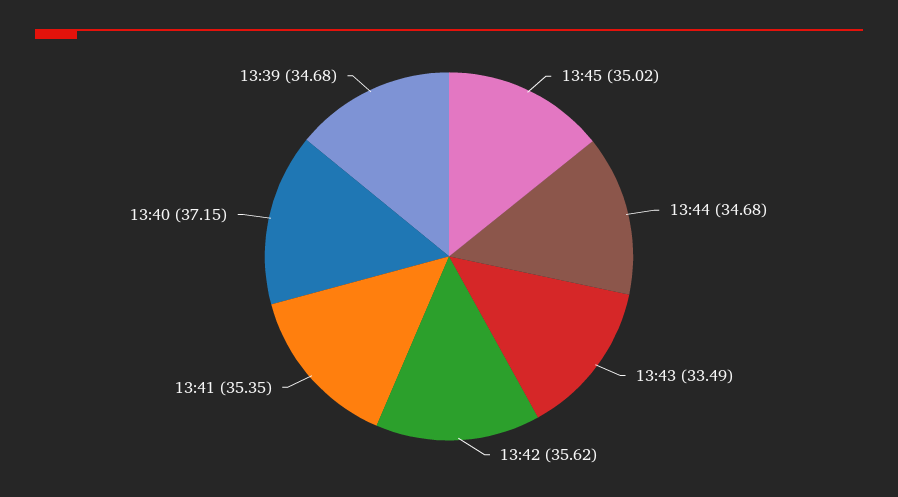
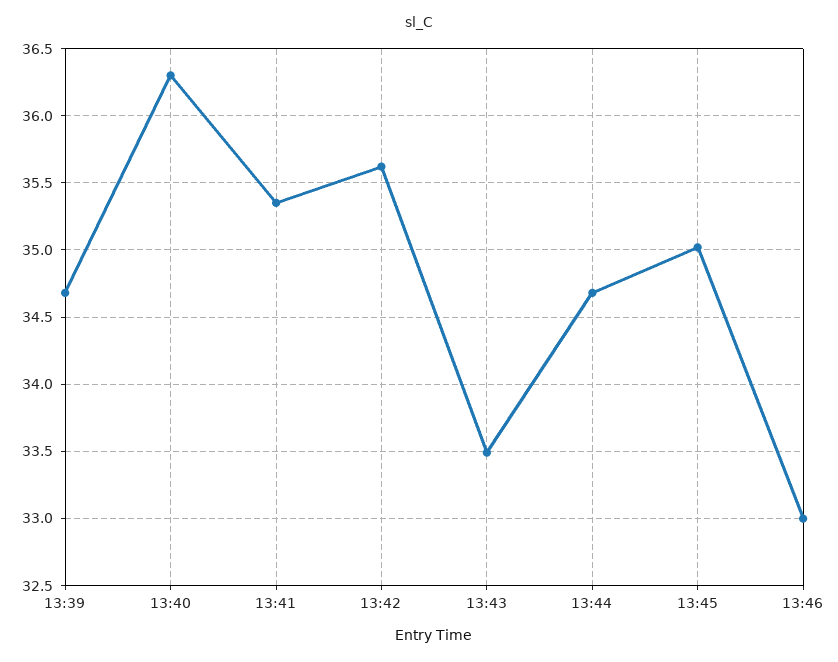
13:40: 37.15 -> 36.3
13:46: none -> 33

